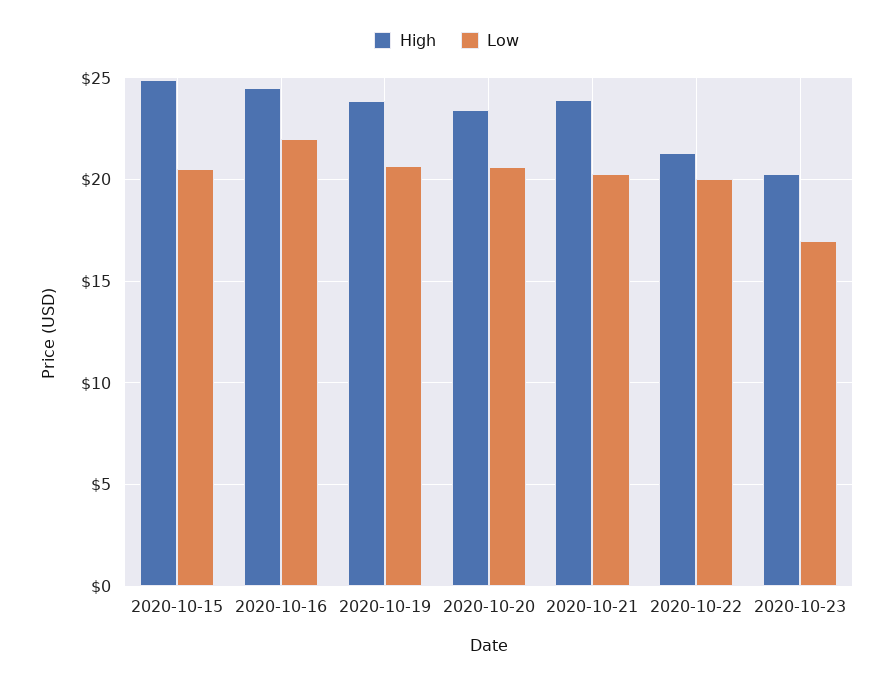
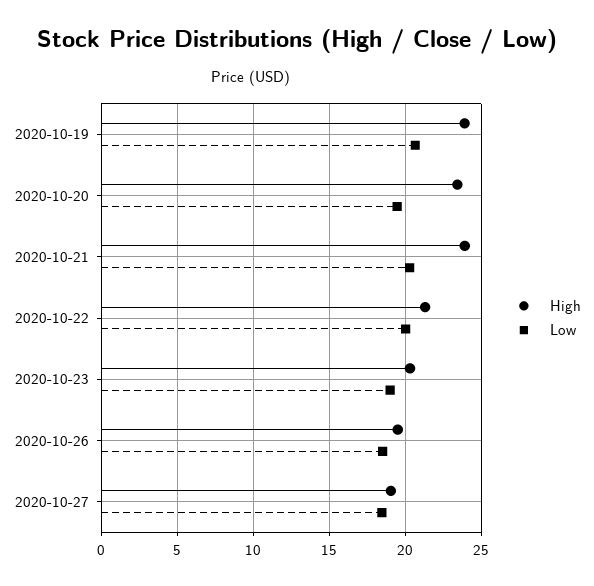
High, 2020-10-15: 25 -> none
Low, 2020-10-15: 20.5 -> none
High, 2020-10-16: 24.5 -> none
Low, 2020-10-16: 22 -> none
Low, 2020-10-20: 20.5 -> 19.5
Low, 2020-10-23: 17 -> 19
High, 2020-10-26: none -> 19.5
Low, 2020-10-26: none -> 18.5
High, 2020-10-27: none -> 19
Low, 2020-10-27: none -> 18.5

